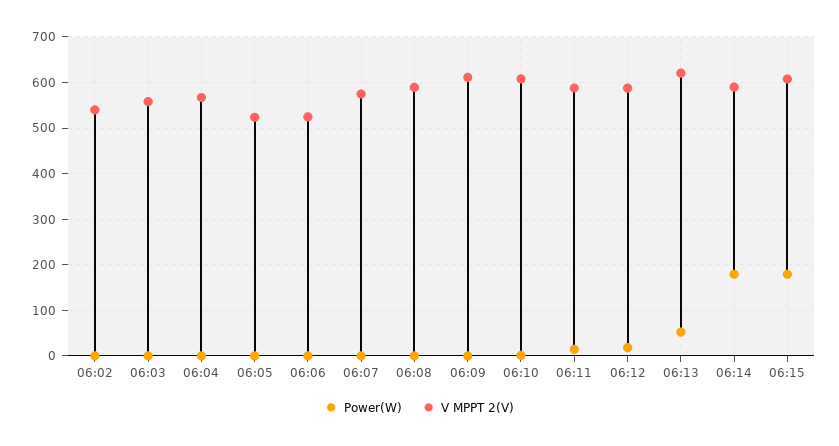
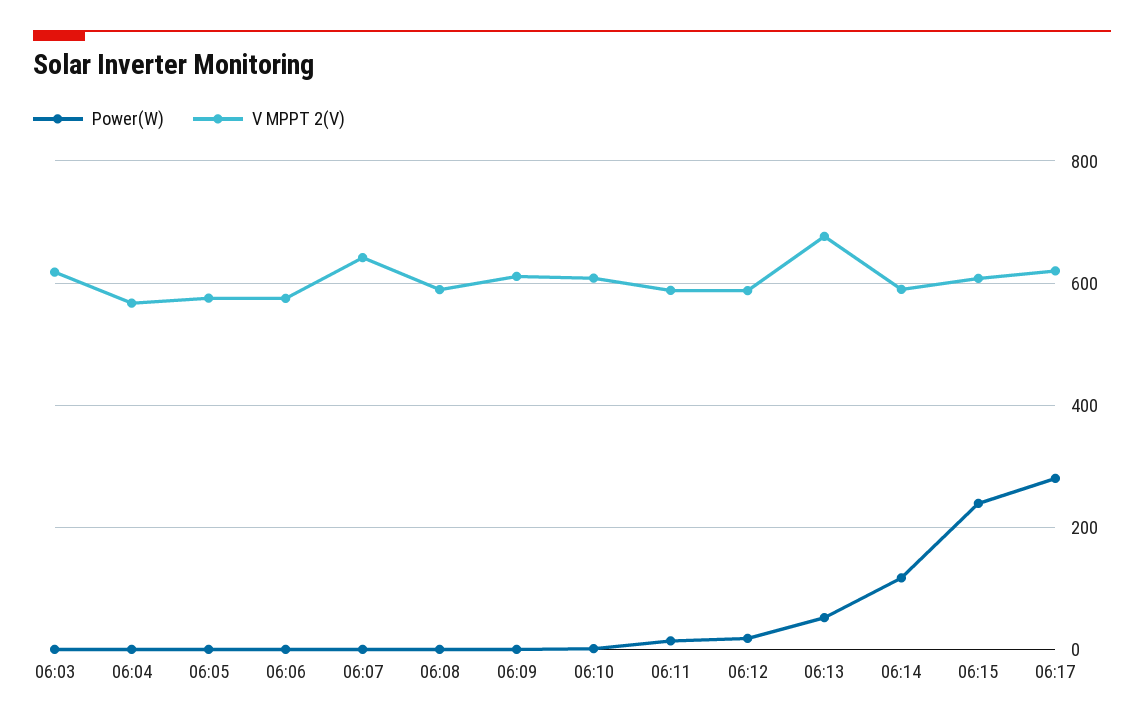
Power(W), 06:02: 0 -> none
V MPPT 2(V), 06:02: 540 -> none
V MPPT 2(V), 06:03: 560 -> 620
V MPPT 2(V), 06:05: 520 -> 580
V MPPT 2(V), 06:06: 520 -> 580
V MPPT 2(V), 06:07: 580 -> 640
V MPPT 2(V), 06:13: 620 -> 680
Power(W), 06:14: 180 -> 120
Power(W), 06:15: 180 -> 240
Power(W), 06:17: none -> 280
V MPPT 2(V), 06:17: none -> 620

